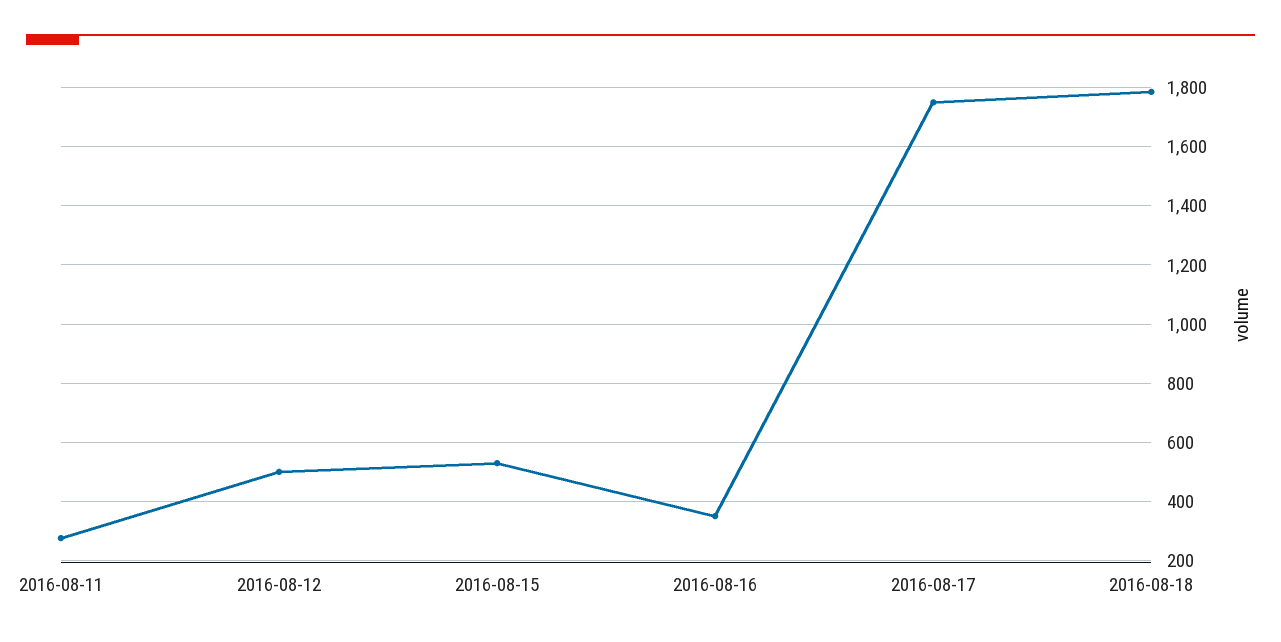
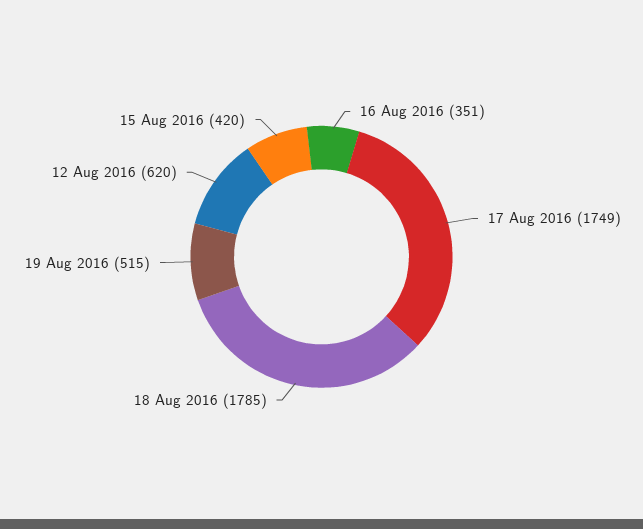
2016-08-11: 275 -> none
2016-08-12: 500 -> 620
2016-08-15: 525 -> 420
19 Aug 2016: none -> 515

